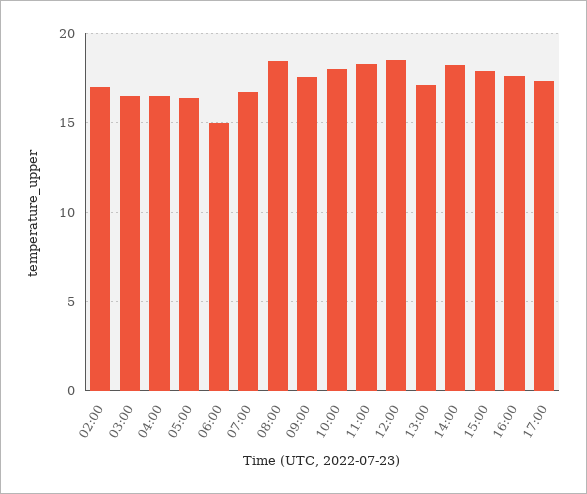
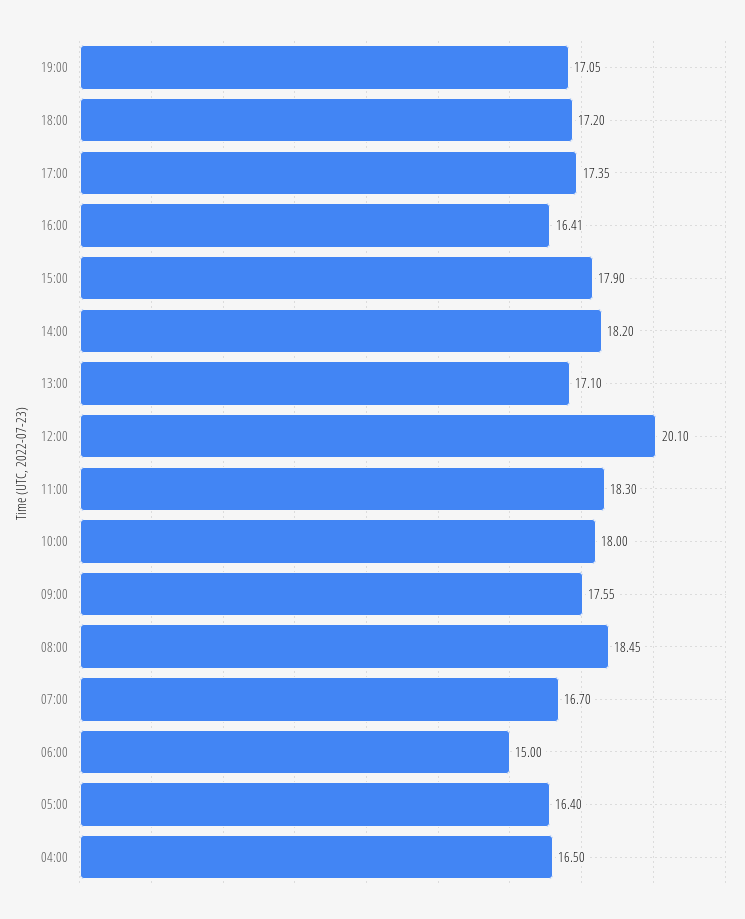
02:00: 17 -> none
03:00: 16.5 -> none
12:00: 18.5 -> 20.1
16:00: 17.5 -> 16.41
19:00: none -> 17.05
18:00: none -> 17.2

